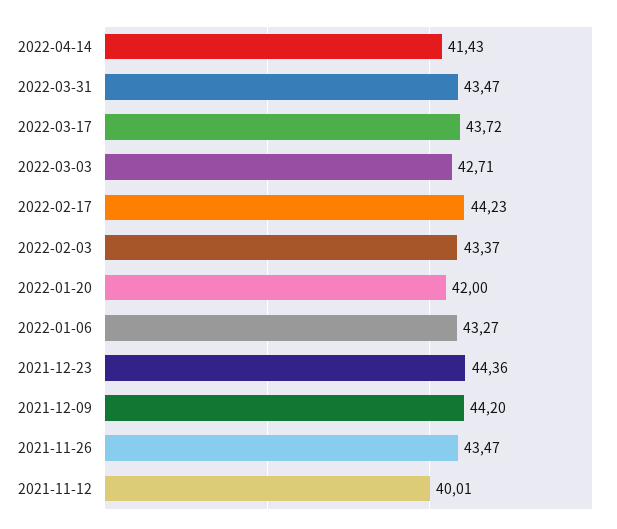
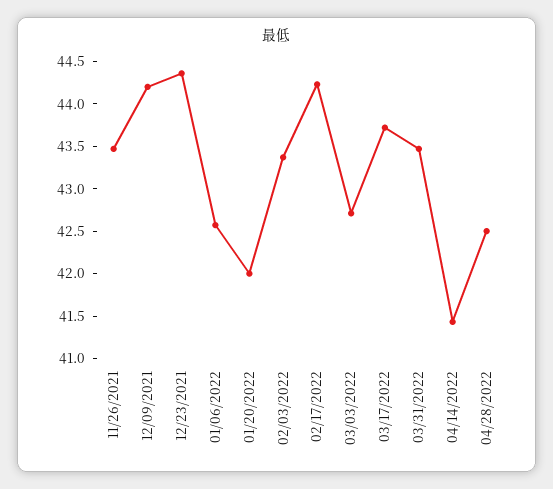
2022-01-06: 43.27 -> 42.6
2021-11-12: 40.01 -> none
04/28/2022: none -> 42.5

